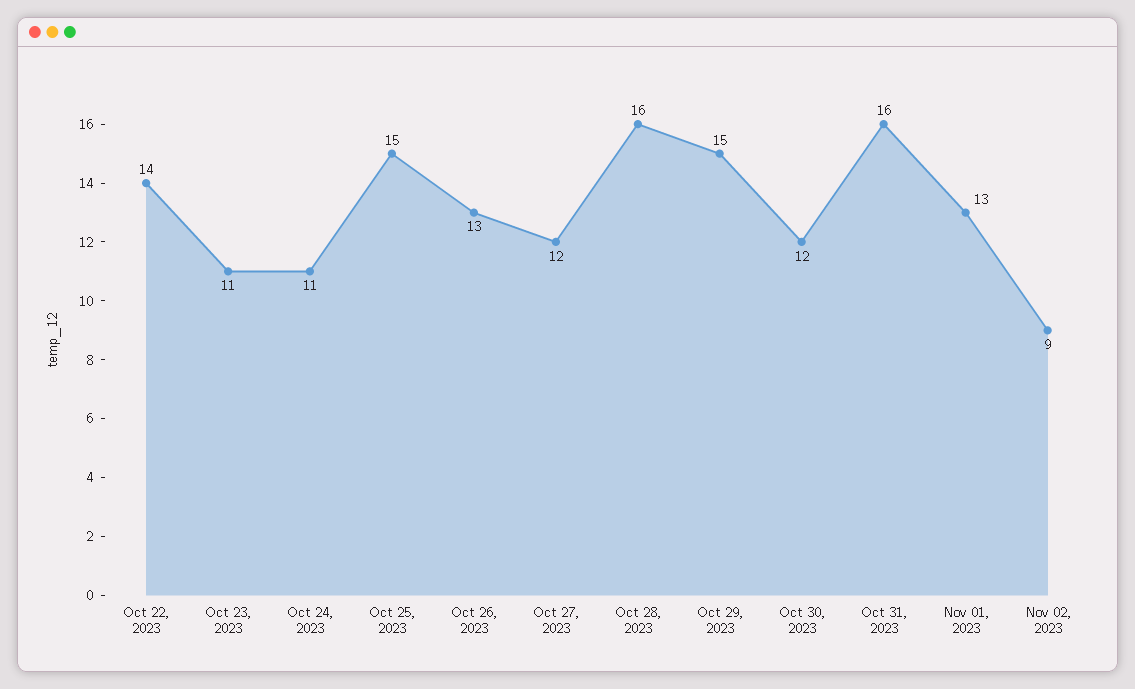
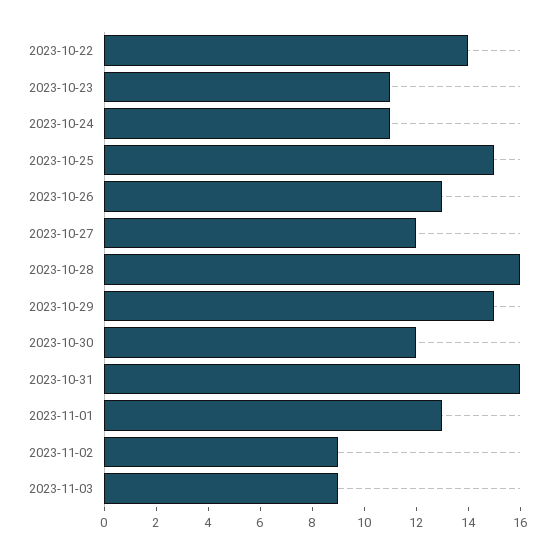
2023-11-03: none -> 9

